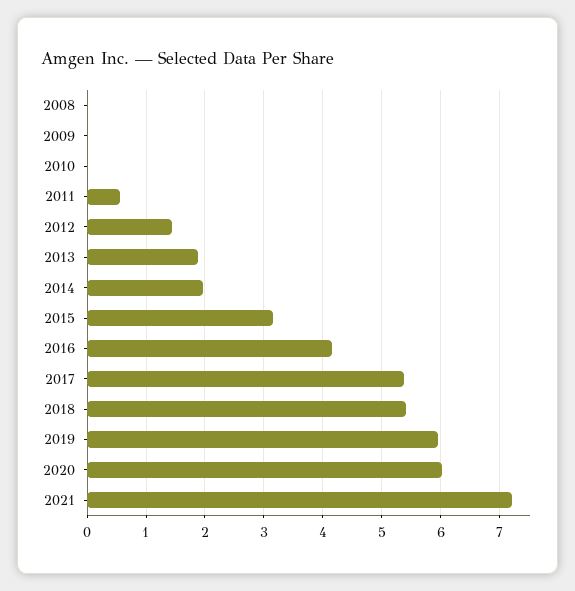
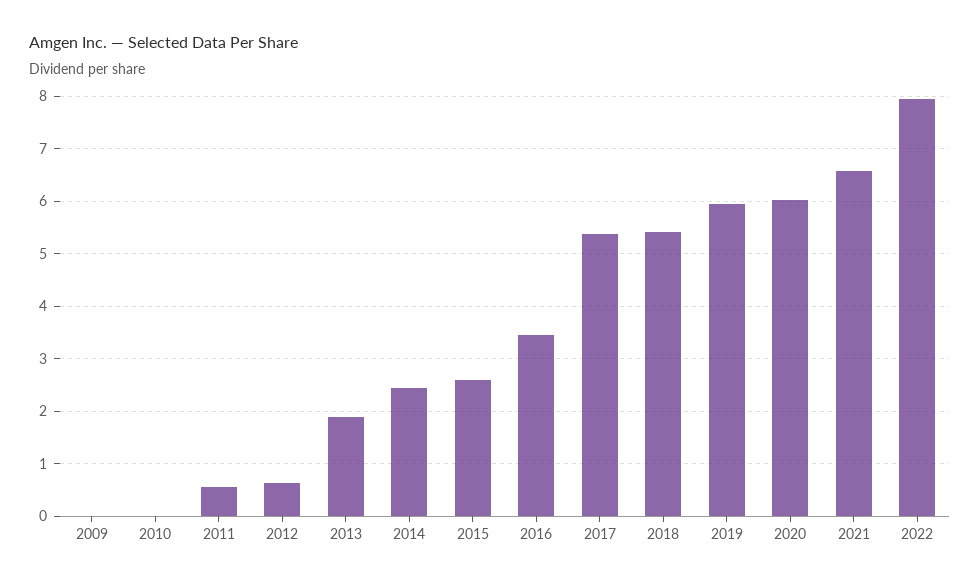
2008: 0 -> none
2012: 1.4 -> 0.6
2014: 2 -> 2.4
2015: 3.2 -> 2.6
2016: 4.2 -> 3.4
2021: 7.2 -> 6.6
2022: none -> 8

